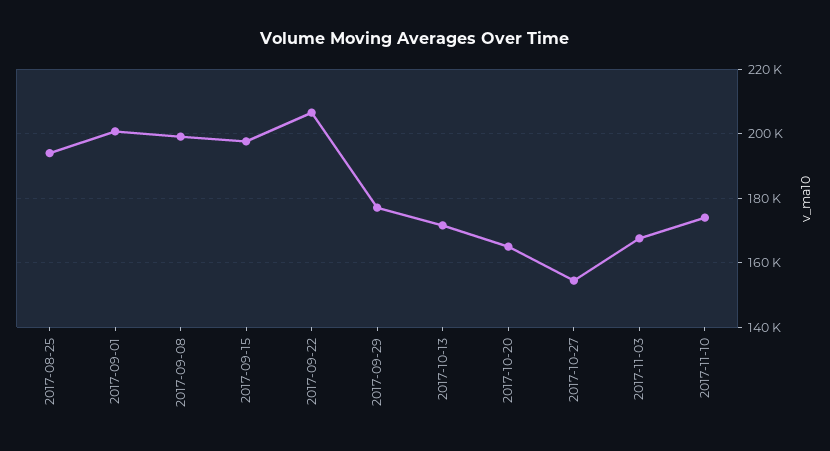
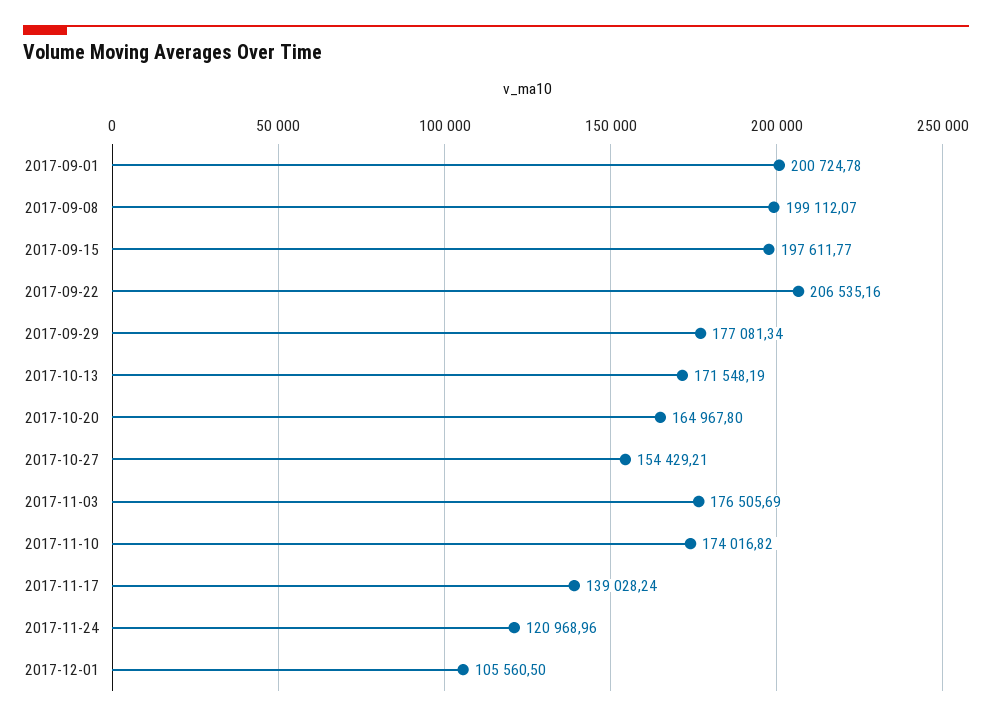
2017-08-25: 194000 -> none
2017-11-03: 168000 -> 176505.69
2017-11-17: none -> 139028.24
2017-11-24: none -> 120968.96
2017-12-01: none -> 105560.5

